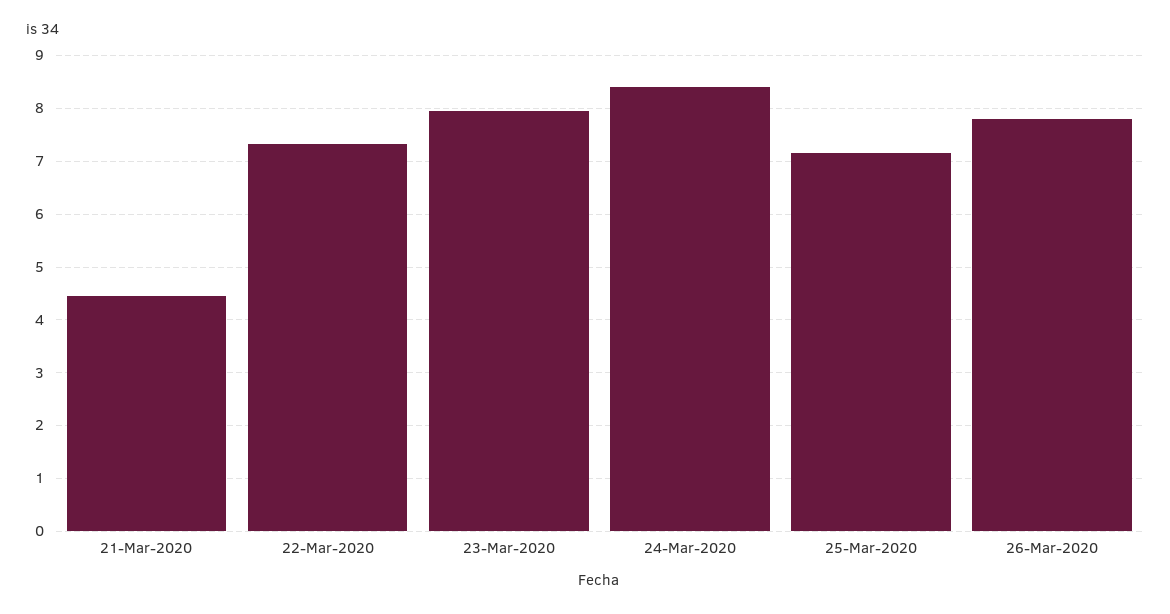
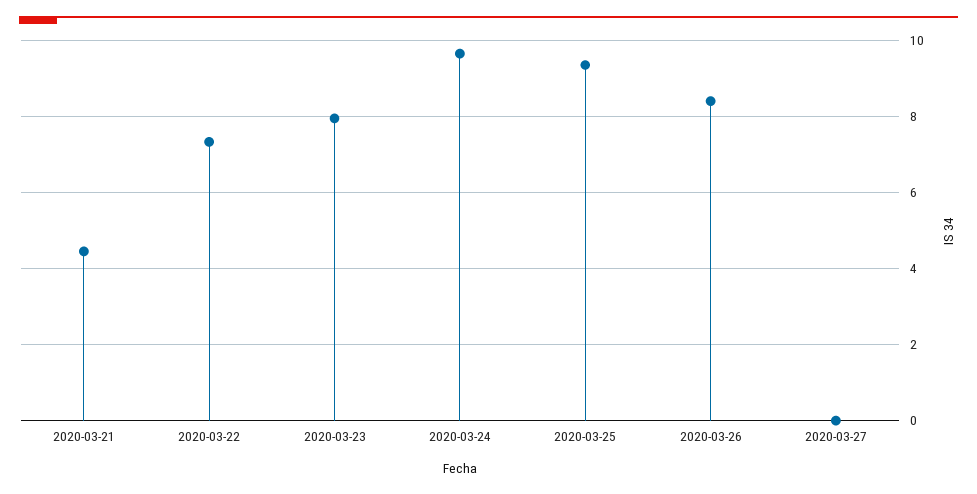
24-Mar-2020: 8.4 -> 9.6
25-Mar-2020: 7.2 -> 9.4
26-Mar-2020: 7.8 -> 8.4
2020-03-27: none -> 0

